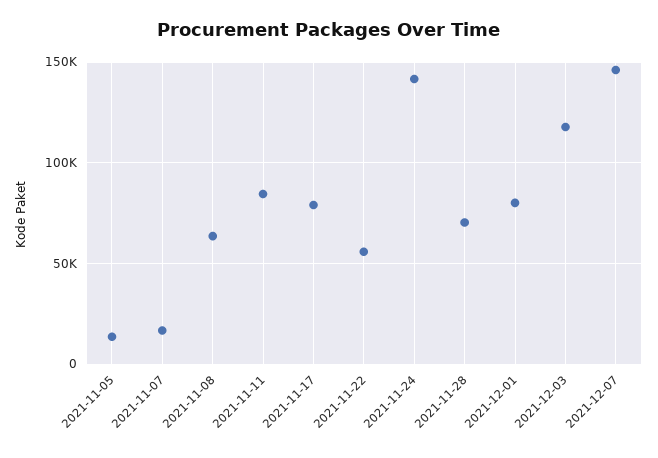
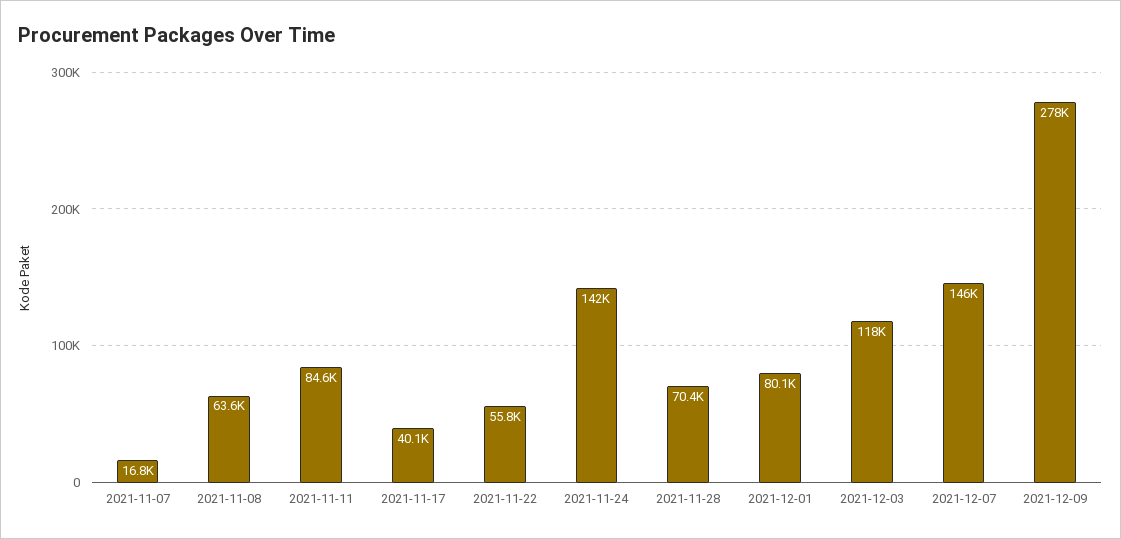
2021-11-05: 15000 -> none
2021-11-17: 80000 -> 40100
2021-12-09: none -> 278000

